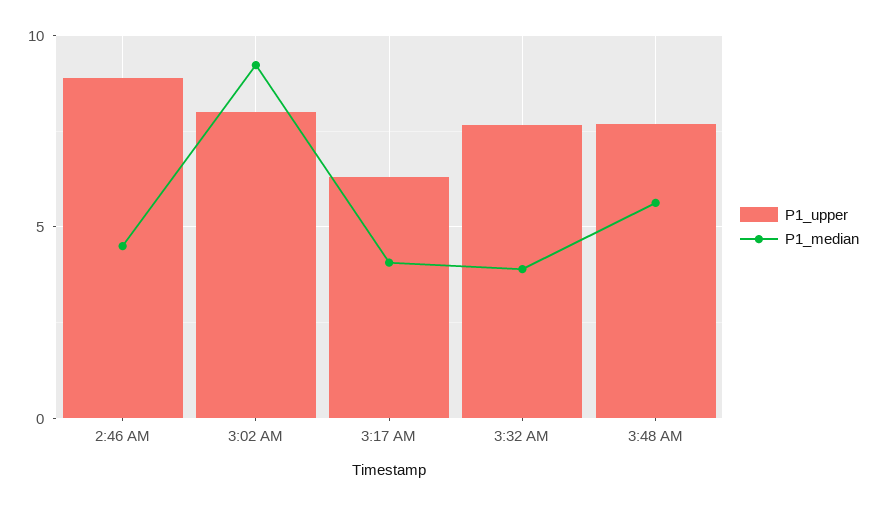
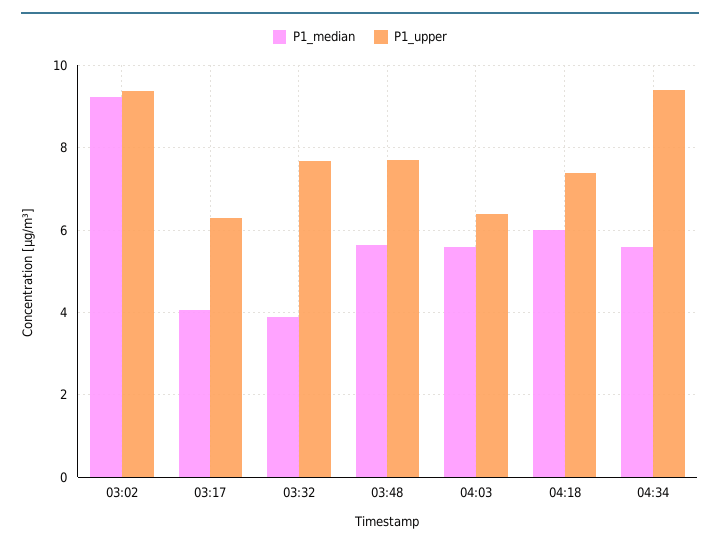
P1_upper, 2:46 AM: 9 -> none
P1_median, 2:46 AM: 4.5 -> none
P1_upper, 3:02 AM: 8 -> 9.4
P1_median, 04:03: none -> 5.6
P1_upper, 04:03: none -> 6.4
P1_median, 04:18: none -> 6
P1_upper, 04:18: none -> 7.4
P1_median, 04:34: none -> 5.6
P1_upper, 04:34: none -> 9.4

